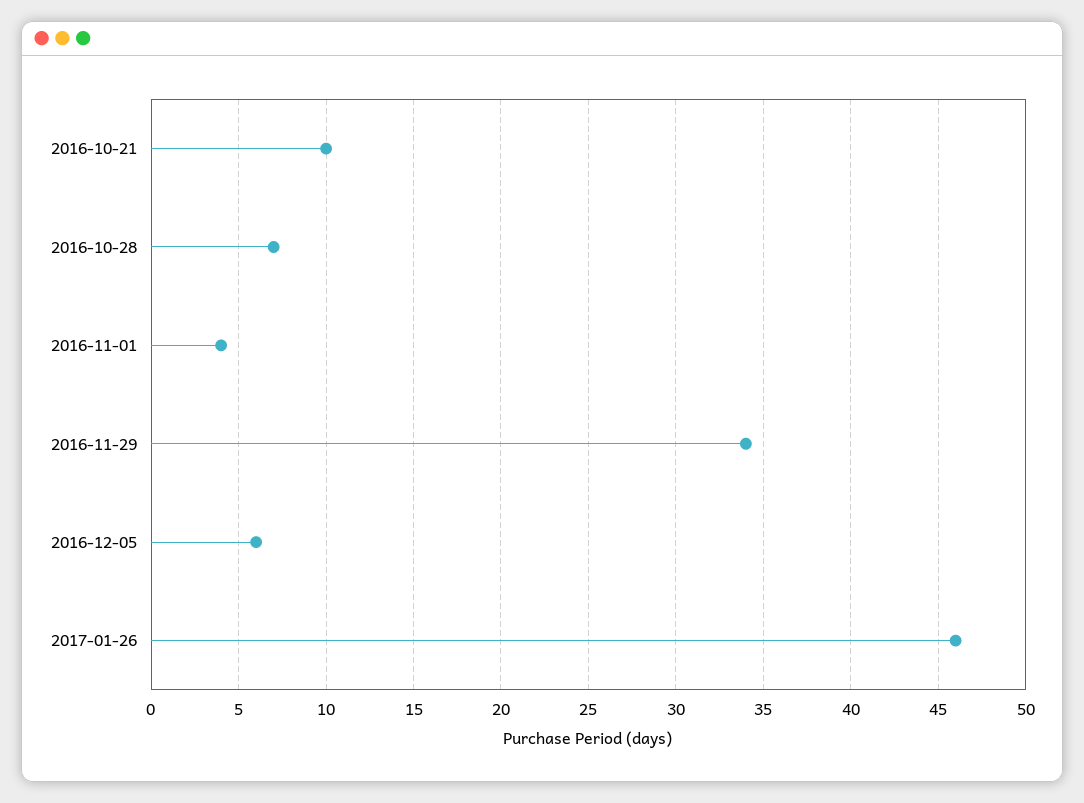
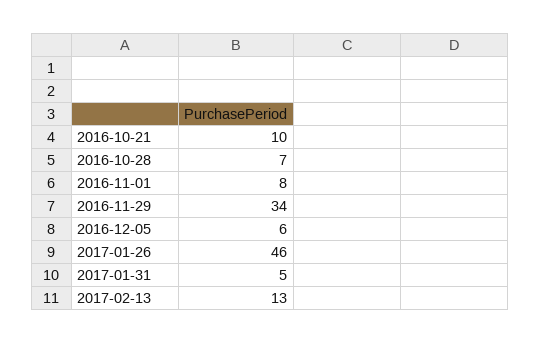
2016-11-01: 4 -> 8
2017-01-31: none -> 5
2017-02-13: none -> 13

